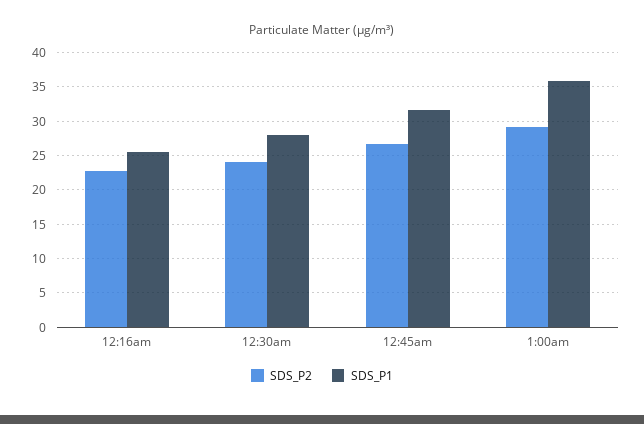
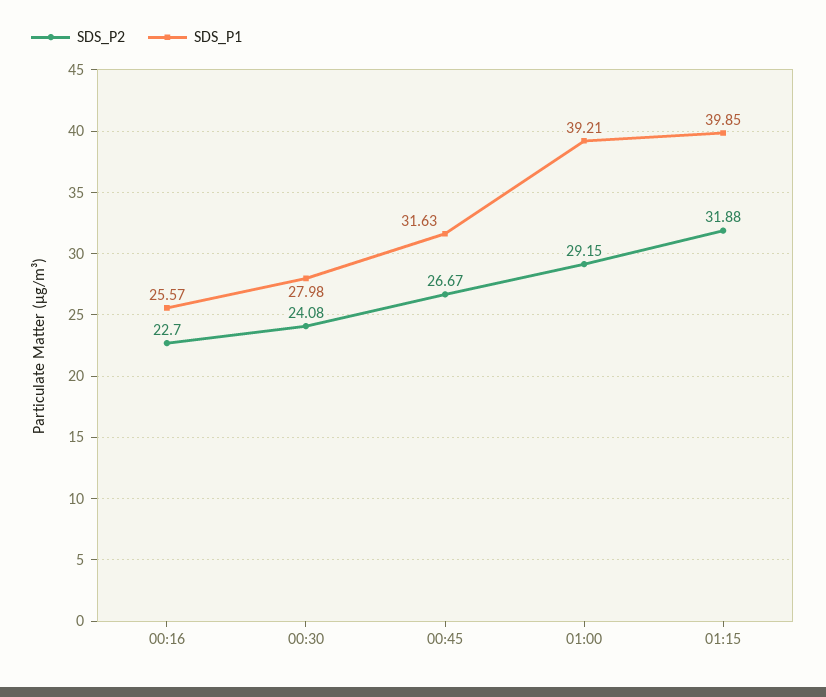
SDS_P1, 1:00am: 36 -> 39.21
SDS_P2, 01:15: none -> 31.88
SDS_P1, 01:15: none -> 39.85

